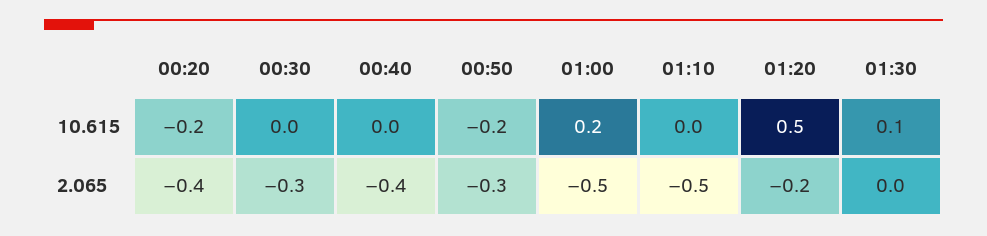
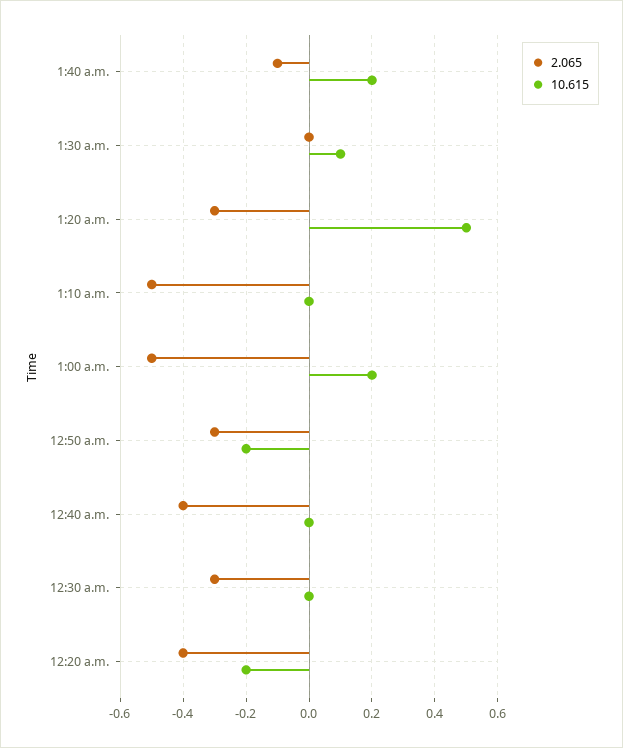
2.065, 01:20: -0.2 -> -0.3
2.065, 1:40 a.m.: none -> -0.1
10.615, 1:40 a.m.: none -> 0.2

